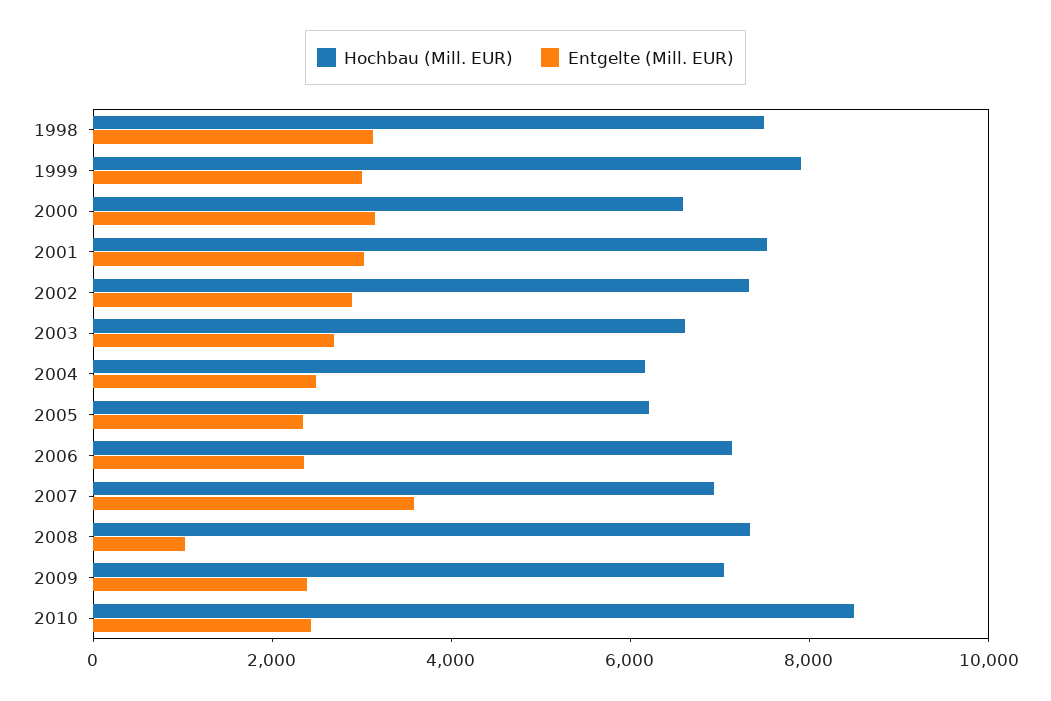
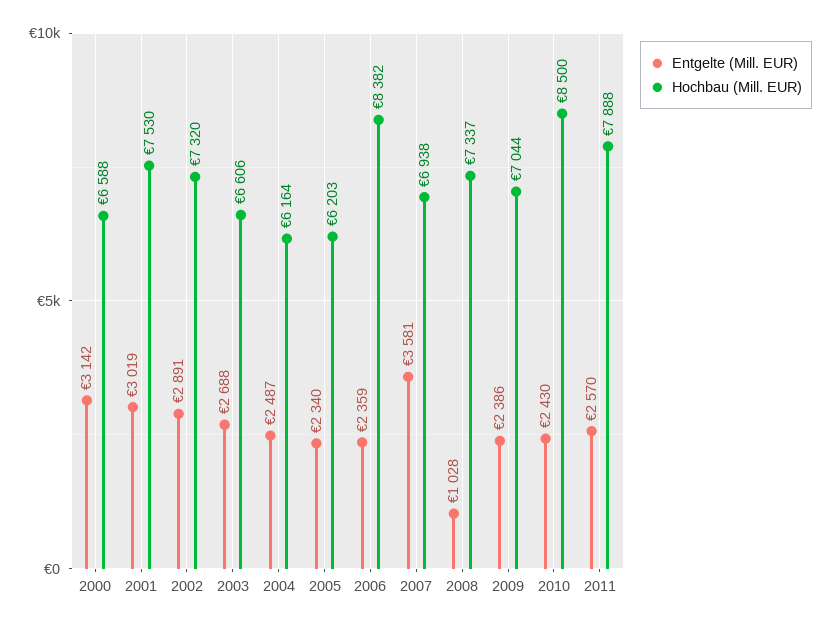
Hochbau (Mill. EUR), 1998: 7500 -> none
Entgelte (Mill. EUR), 1998: 3000 -> none
Hochbau (Mill. EUR), 1999: 8000 -> none
Entgelte (Mill. EUR), 1999: 3000 -> none
Hochbau (Mill. EUR), 2006: 7000 -> 8382
Entgelte (Mill. EUR), 2011: none -> 2570
Hochbau (Mill. EUR), 2011: none -> 7888

